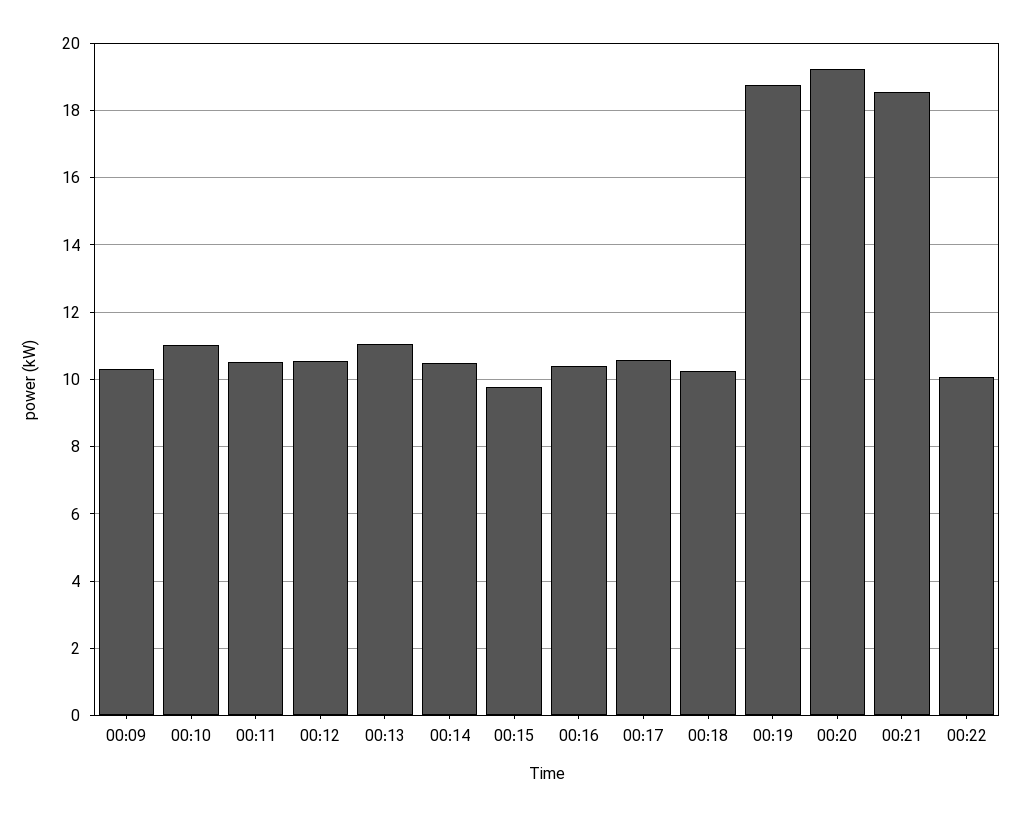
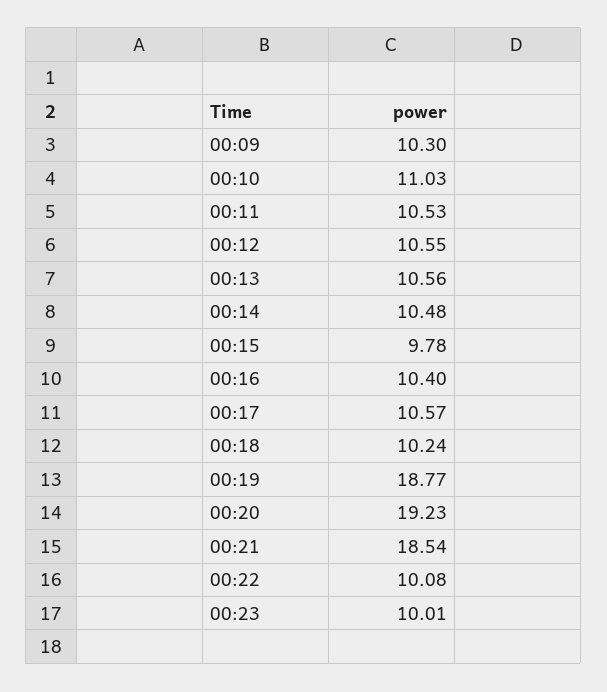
00:13: 11 -> 10.56
00:23: none -> 10.01

